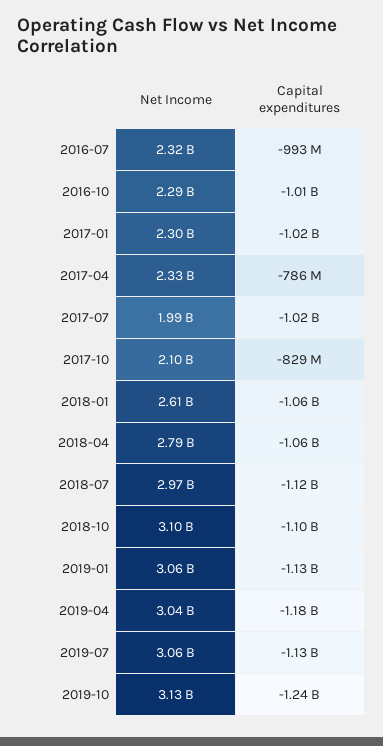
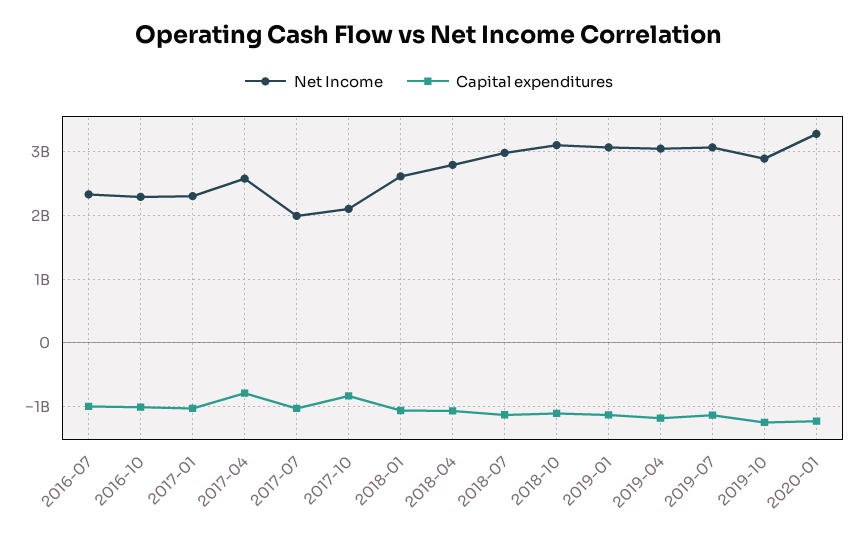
Net Income, 2017-04: 2330000000 -> 2600000000
Net Income, 2019-10: 3130000000 -> 2900000000
Net Income, 2020-01: none -> 3300000000
Capital expenditures, 2020-01: none -> -1200000000

